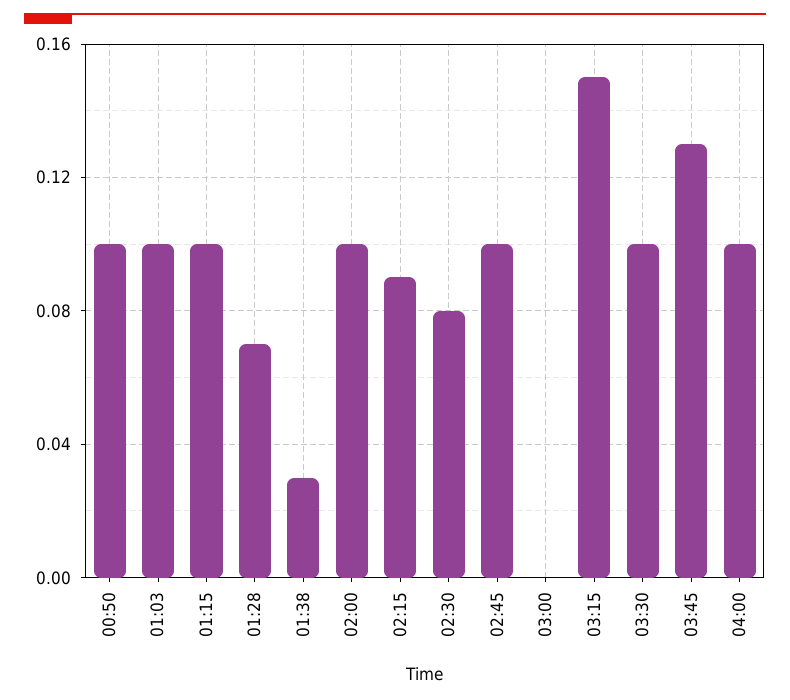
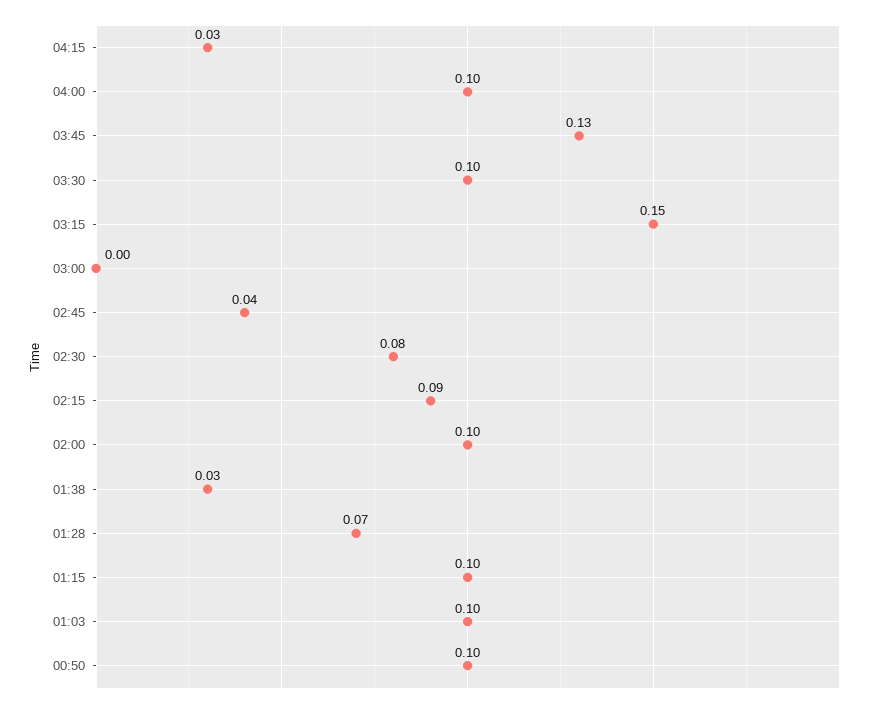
02:45: 0.1 -> 0.04
04:15: none -> 0.03

